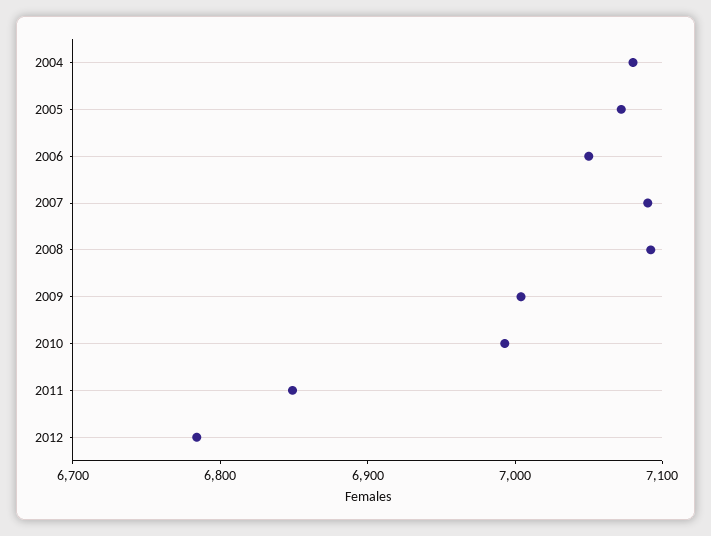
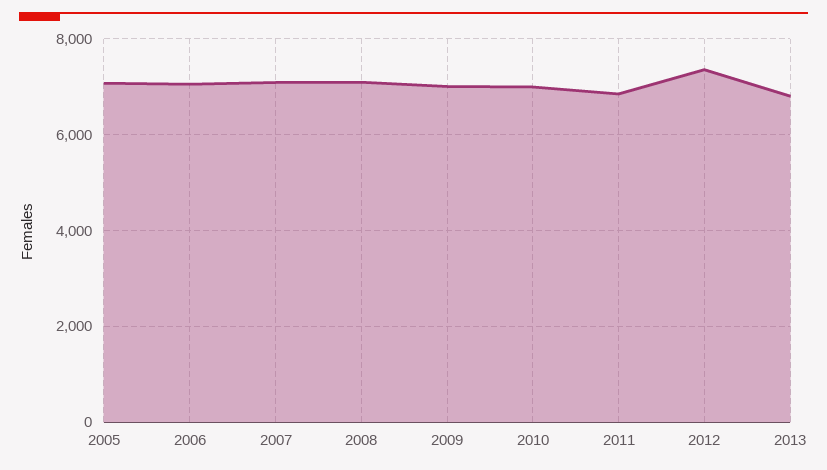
2004: 7080 -> none
2012: 6780 -> 7400
2013: none -> 6800

